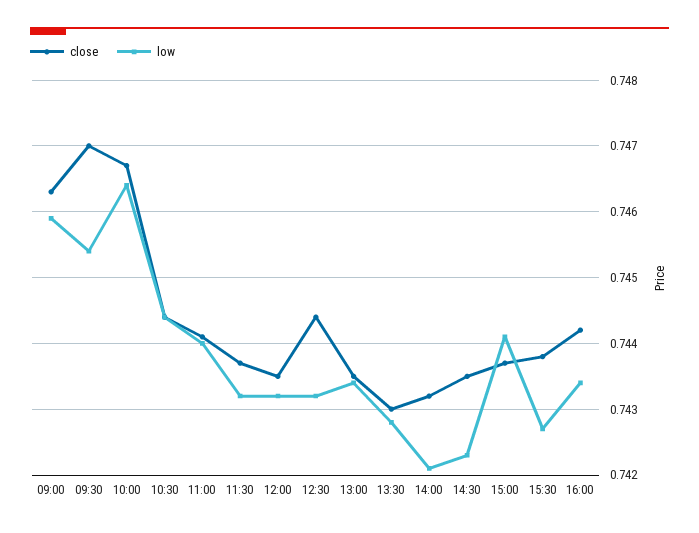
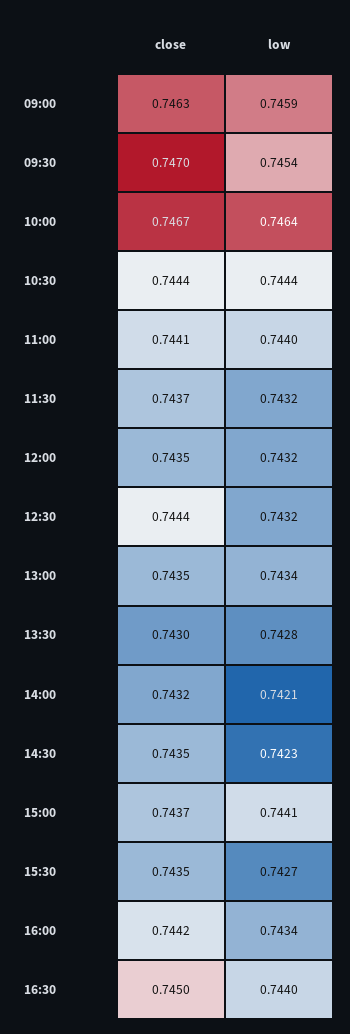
close, 15:30: 0.7438 -> 0.7435
close, 16:30: none -> 0.745
low, 16:30: none -> 0.744

